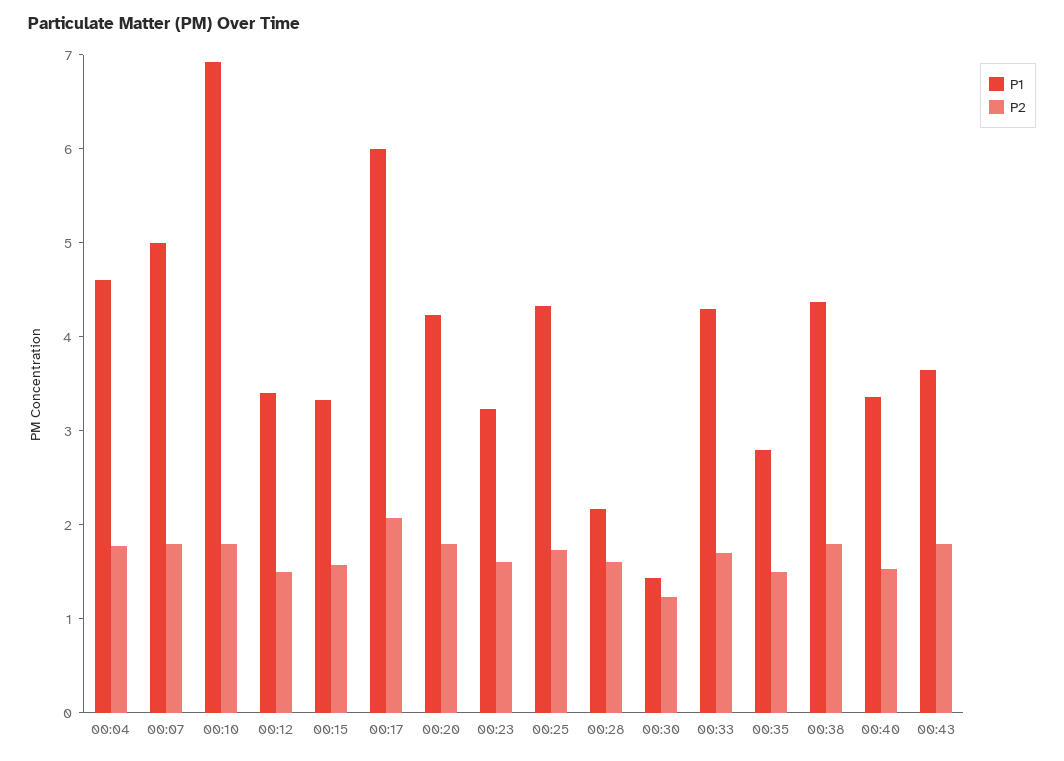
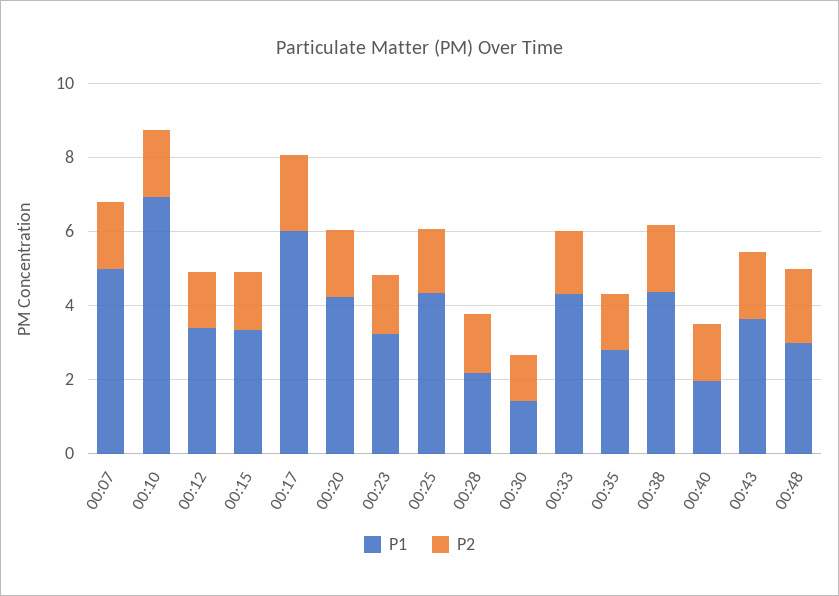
P1, 00:04: 4.6 -> none
P2, 00:04: 1.8 -> none
P1, 00:40: 3.4 -> 2
P1, 00:48: none -> 3
P2, 00:48: none -> 2

